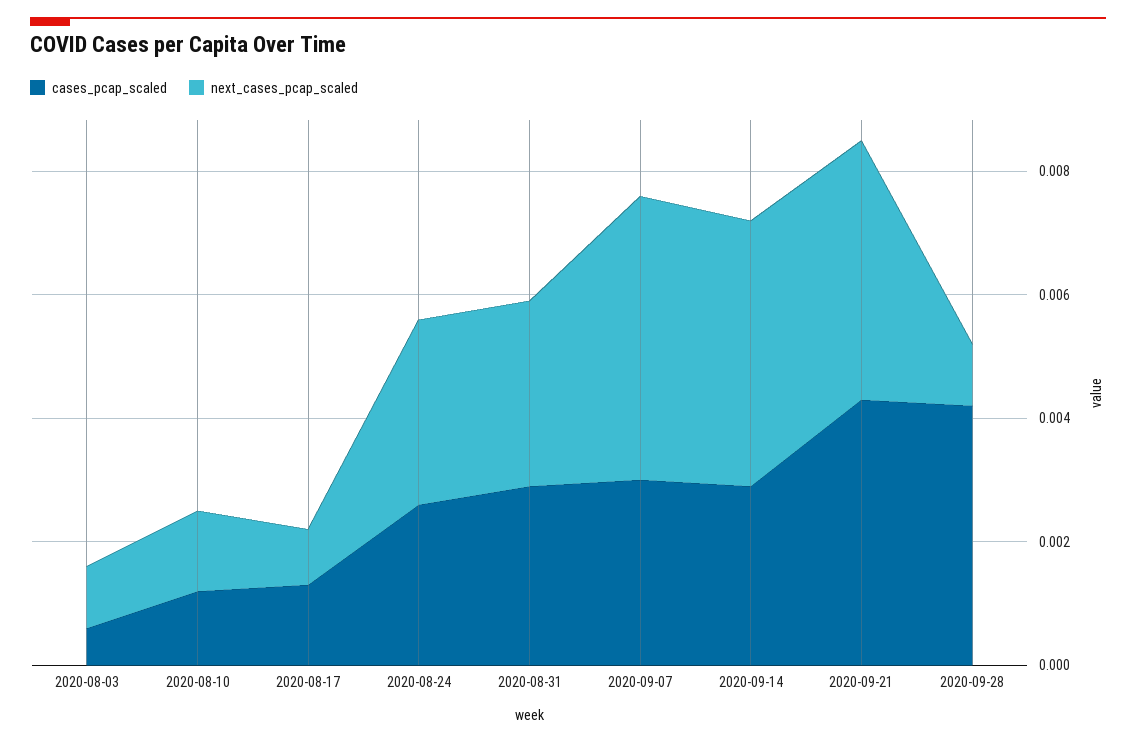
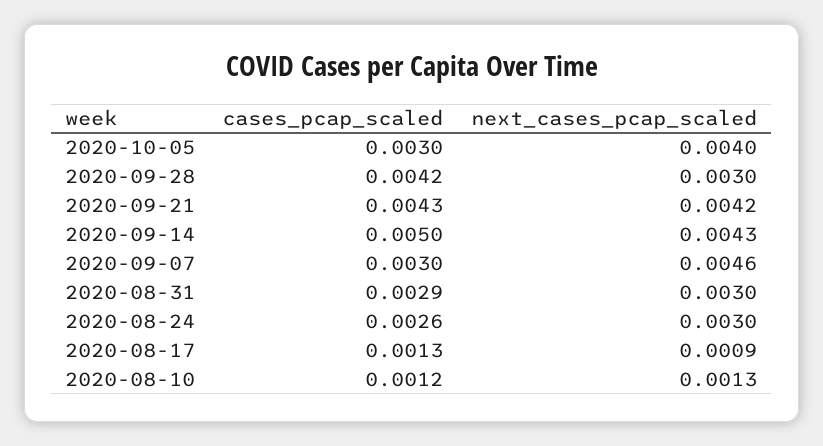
cases_pcap_scaled, 2020-08-03: 0.0005 -> none
next_cases_pcap_scaled, 2020-08-03: 0.001 -> none
cases_pcap_scaled, 2020-09-14: 0.003 -> 0.005
next_cases_pcap_scaled, 2020-09-28: 0.001 -> 0.003
cases_pcap_scaled, 2020-10-05: none -> 0.003
next_cases_pcap_scaled, 2020-10-05: none -> 0.004

